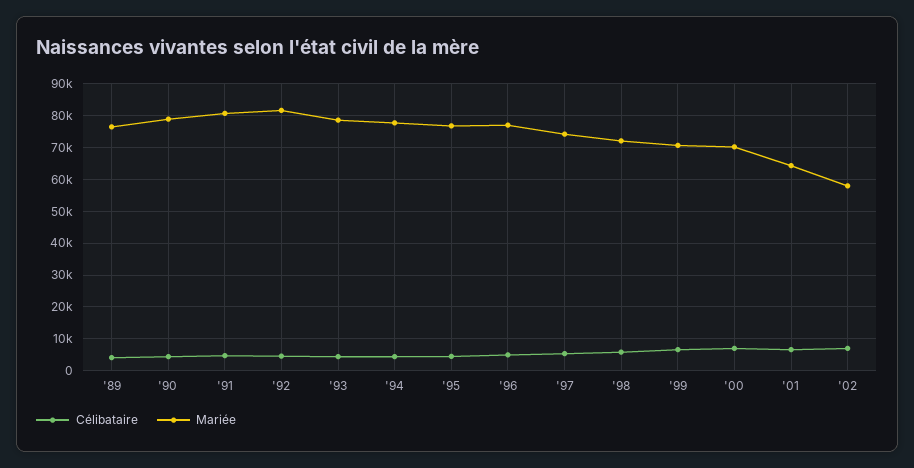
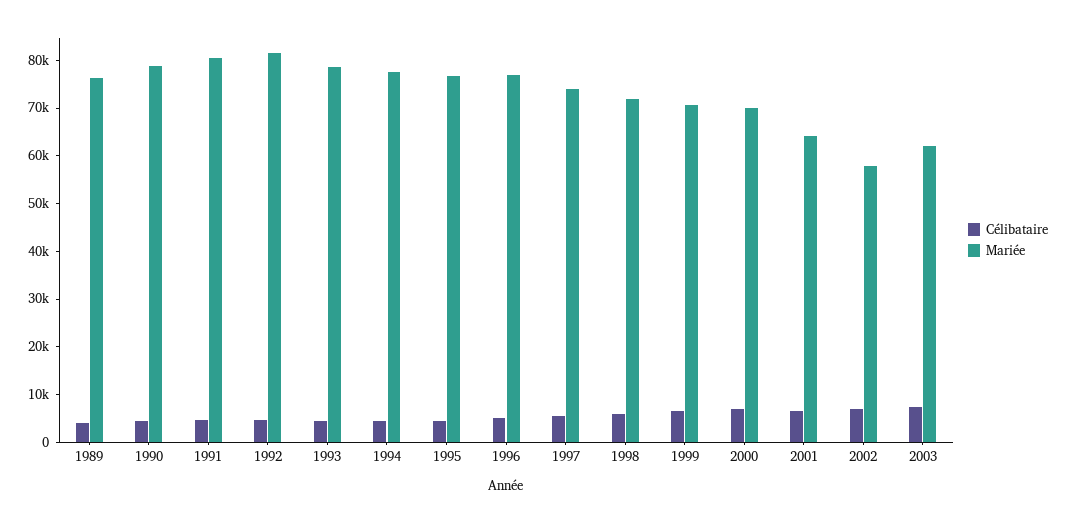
Célibataire, 2003: none -> 8000
Mariée, 2003: none -> 62000

